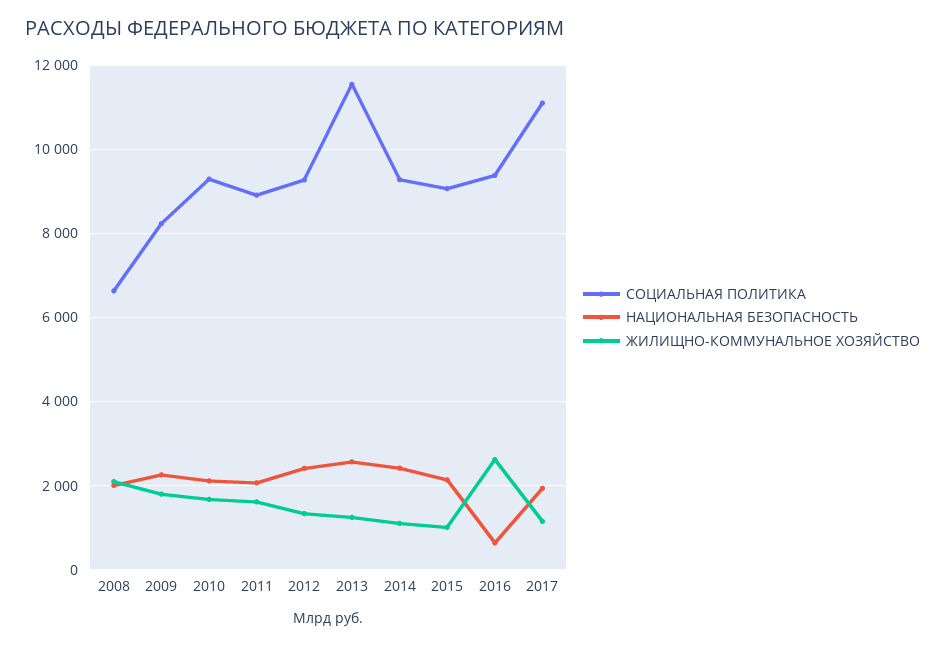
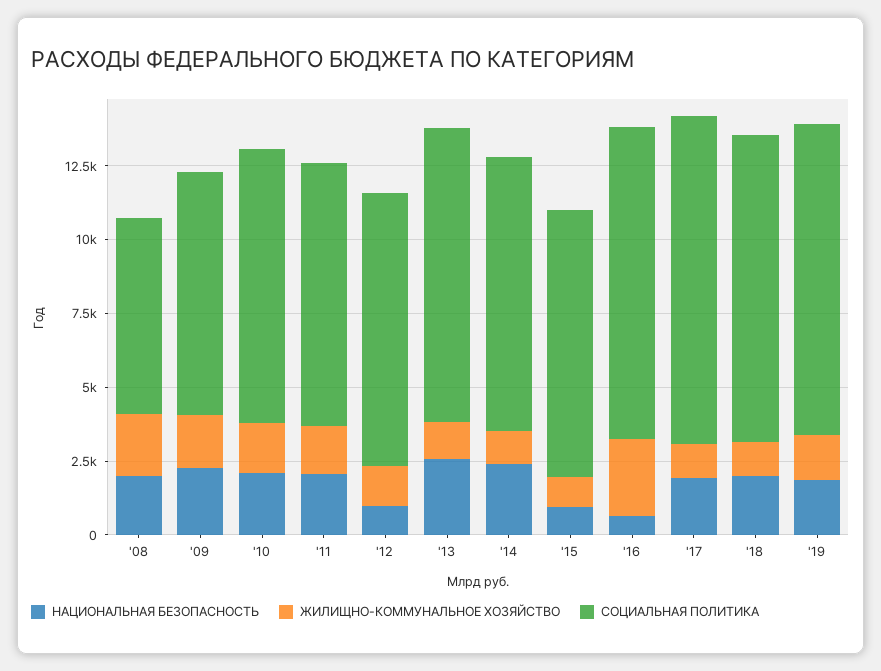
НАЦИОНАЛЬНАЯ БЕЗОПАСНОСТЬ, 2012: 2400 -> 1000
СОЦИАЛЬНАЯ ПОЛИТИКА, 2013: 11600 -> 10000
НАЦИОНАЛЬНАЯ БЕЗОПАСНОСТЬ, 2015: 2200 -> 1000
СОЦИАЛЬНАЯ ПОЛИТИКА, 2016: 9400 -> 10500
НАЦИОНАЛЬНАЯ БЕЗОПАСНОСТЬ, '18: none -> 2000
ЖИЛИЩНО-КОММУНАЛЬНОЕ ХОЗЯЙСТВО, '18: none -> 1000
СОЦИАЛЬНАЯ ПОЛИТИКА, '18: none -> 10500
НАЦИОНАЛЬНАЯ БЕЗОПАСНОСТЬ, '19: none -> 2000
ЖИЛИЩНО-КОММУНАЛЬНОЕ ХОЗЯЙСТВО, '19: none -> 1500
СОЦИАЛЬНАЯ ПОЛИТИКА, '19: none -> 10500

